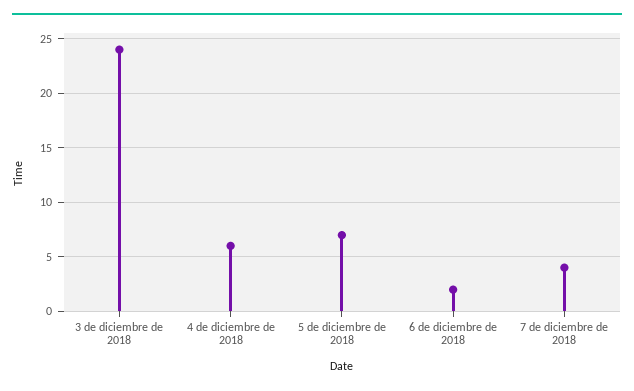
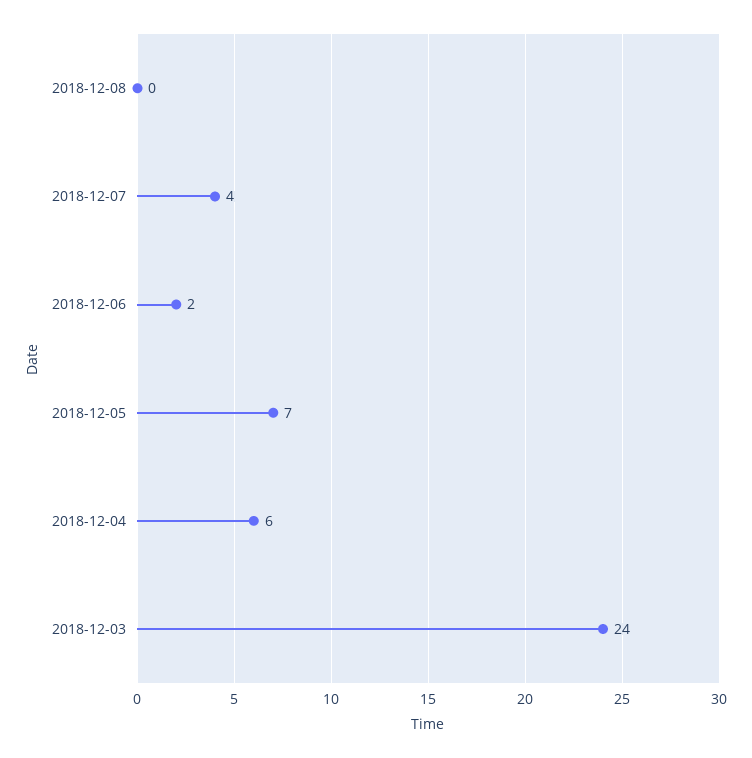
2018-12-08: none -> 0

